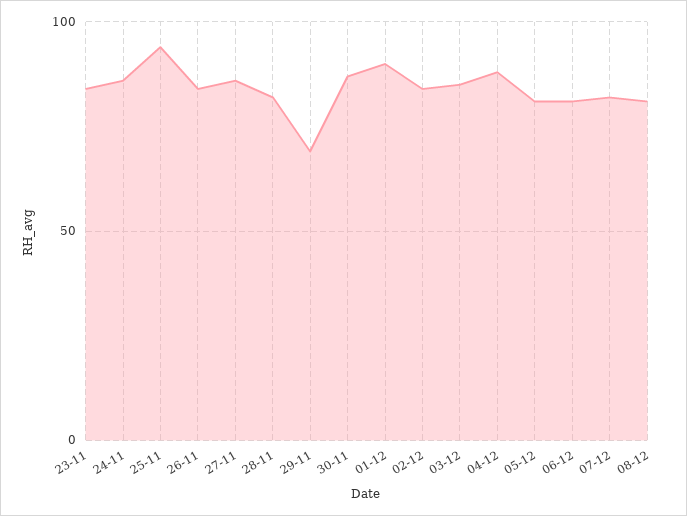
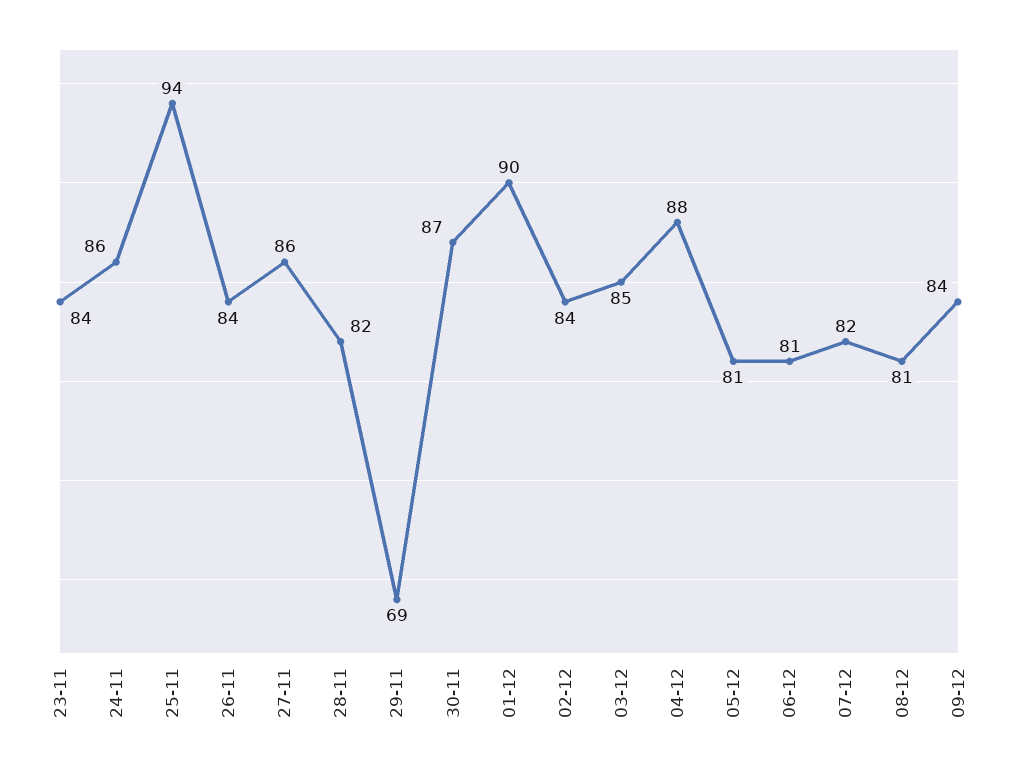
09-12: none -> 84

